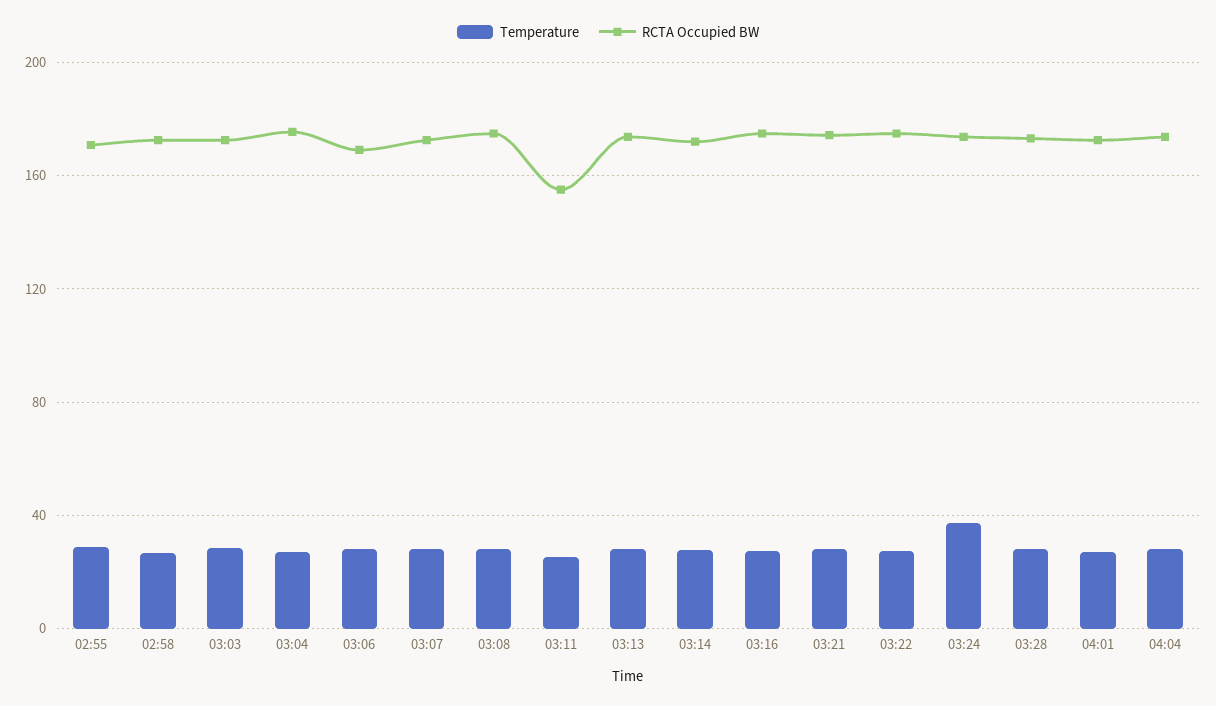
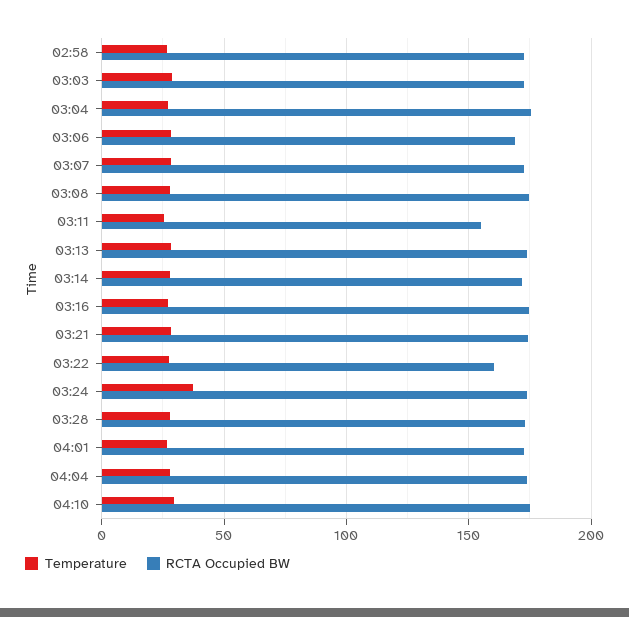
Temperature, 02:55: 30 -> none
RCTA Occupied BW, 02:55: 170 -> none
RCTA Occupied BW, 03:22: 175 -> 160
Temperature, 04:10: none -> 30
RCTA Occupied BW, 04:10: none -> 175

